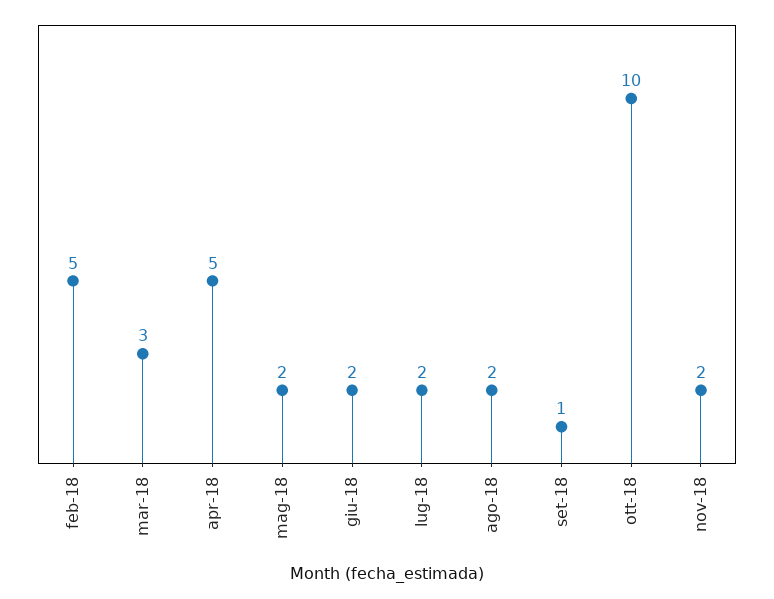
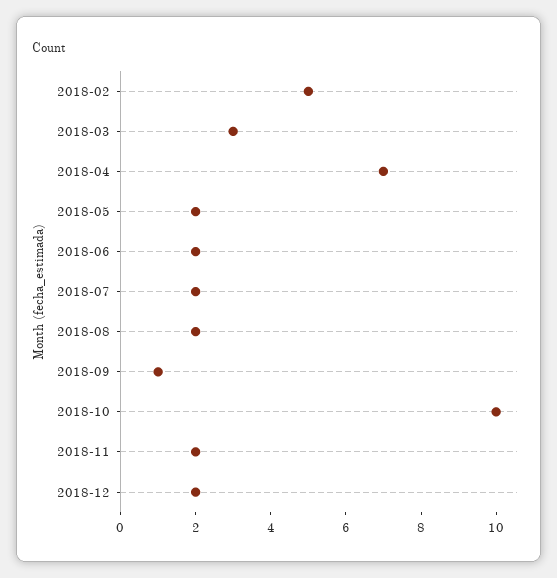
apr-18: 5 -> 7
2018-12: none -> 2

